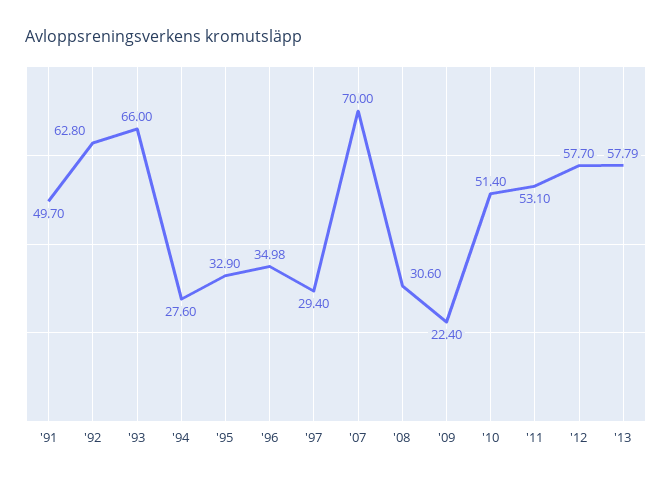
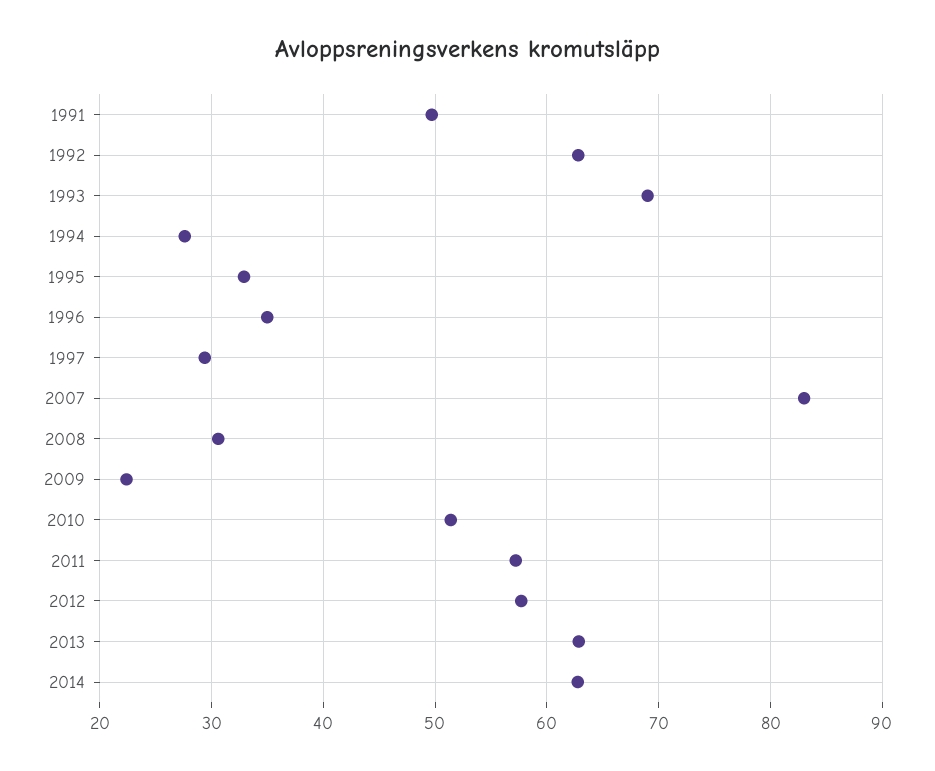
'93: 66 -> 69
'07: 70 -> 83
'11: 53.1 -> 57
'13: 57.79 -> 63
2014: none -> 63

